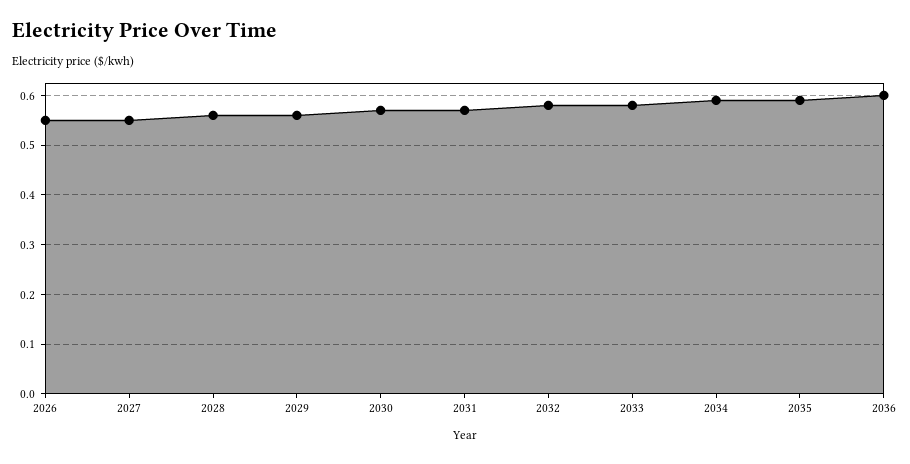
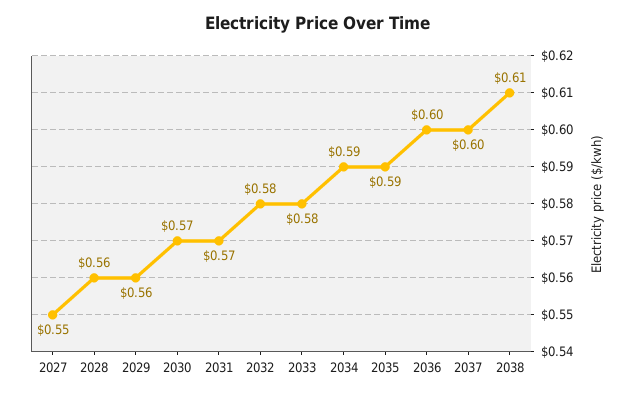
2026: 0.55 -> none
2037: none -> 0.6
2038: none -> 0.61

